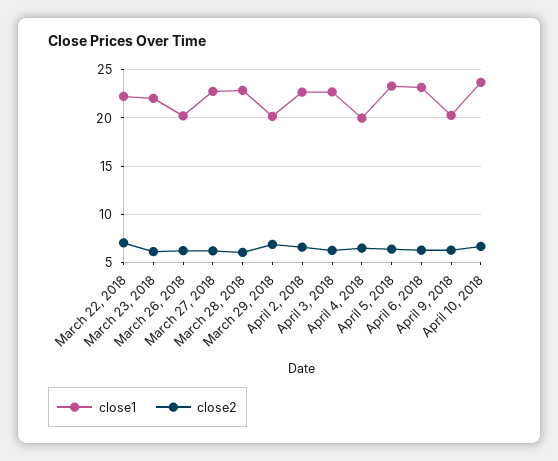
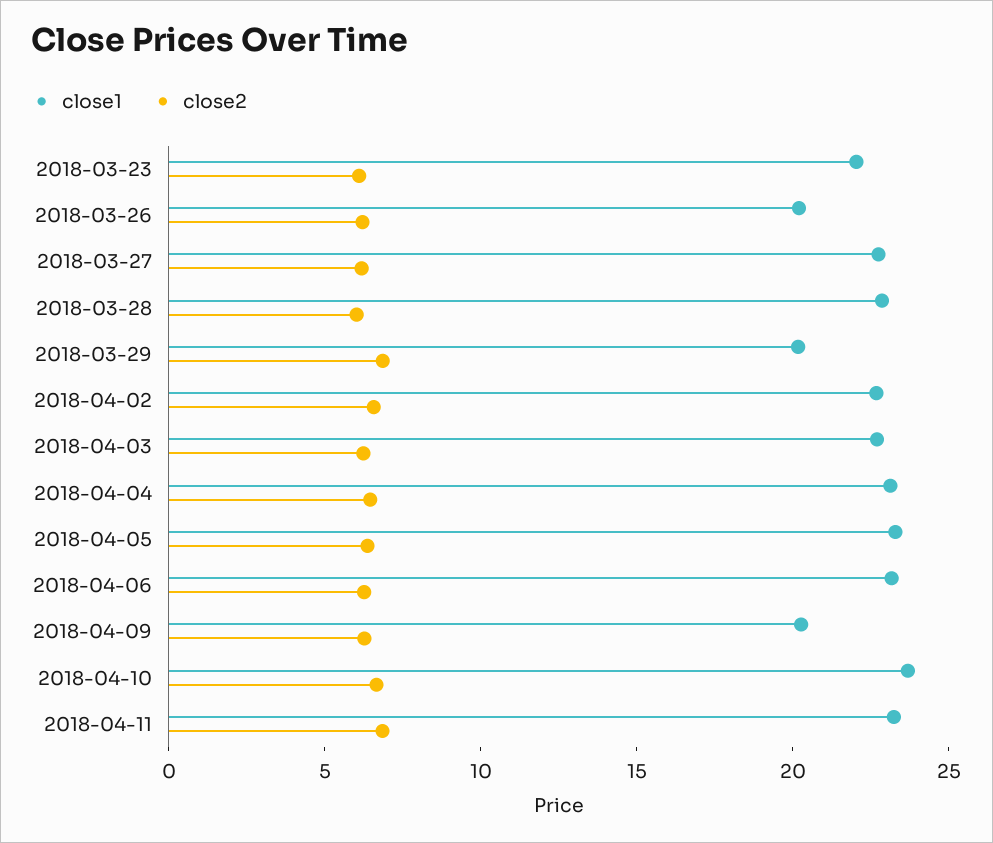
close1, March 22, 2018: 22 -> none
close2, March 22, 2018: 7 -> none
close1, April 4, 2018: 20 -> 23
close1, 2018-04-11: none -> 23
close2, 2018-04-11: none -> 7

